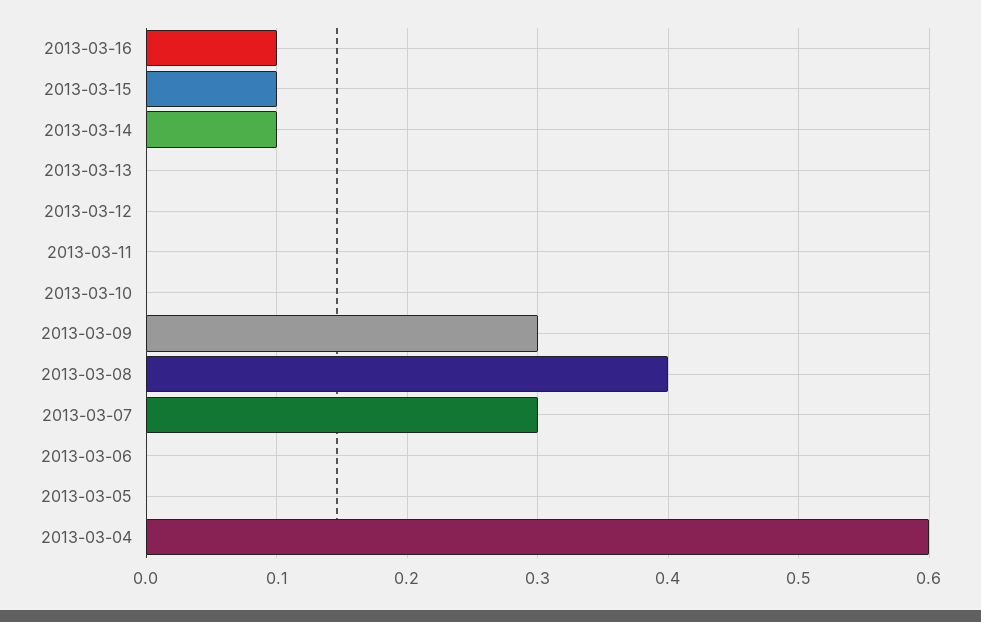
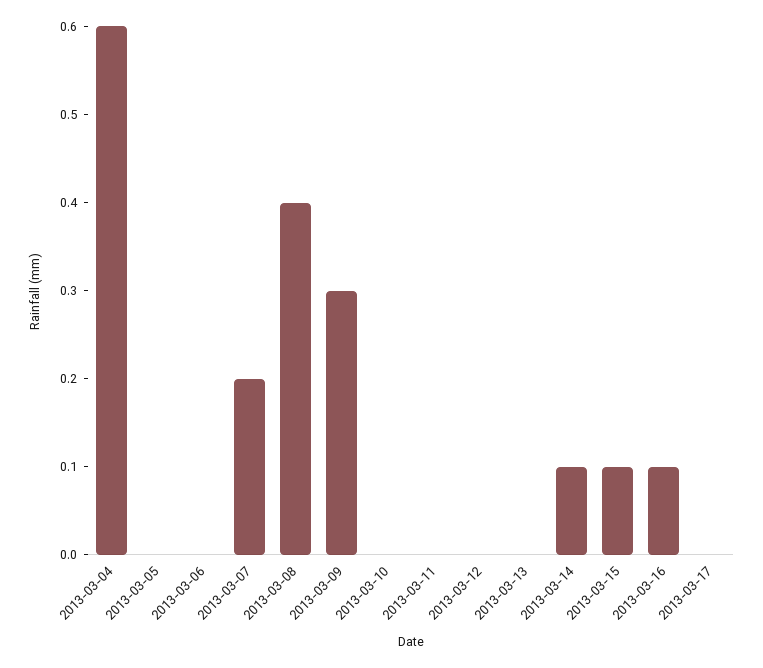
2013-03-07: 0.3 -> 0.2
2013-03-17: none -> 0

